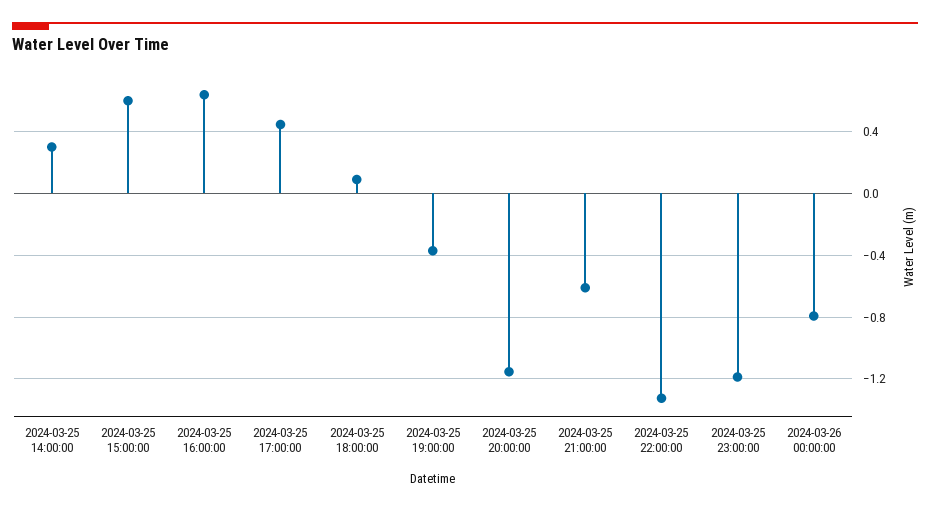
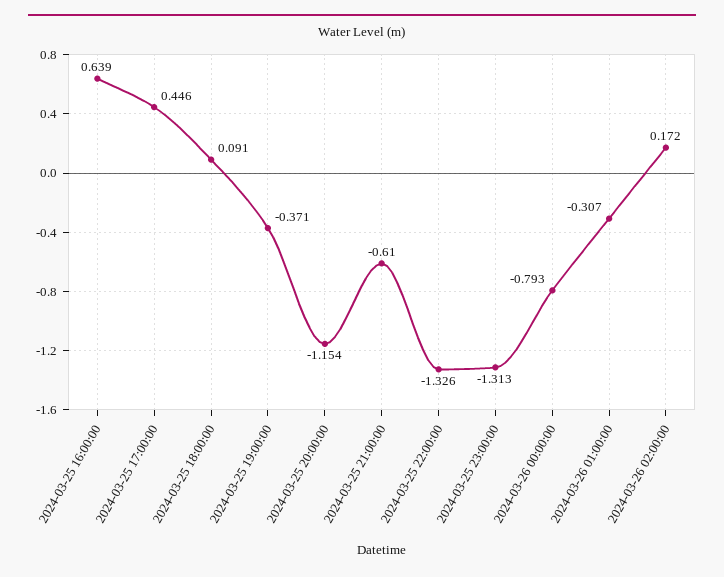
2024-03-25 14:00:00: 0.3 -> none
2024-03-25 15:00:00: 0.6 -> none
2024-03-25 23:00:00: -1.2 -> -1.313
2024-03-26 01:00:00: none -> -0.307
2024-03-26 02:00:00: none -> 0.172

